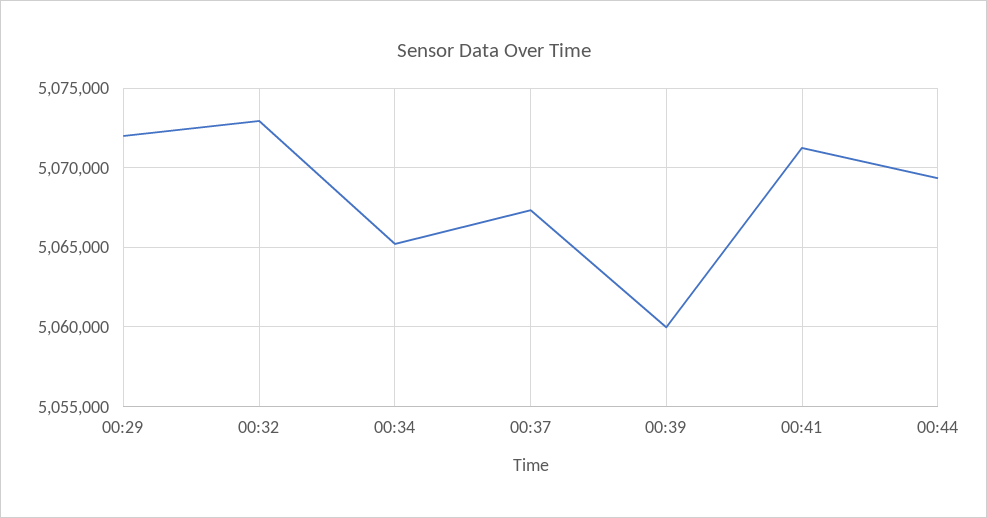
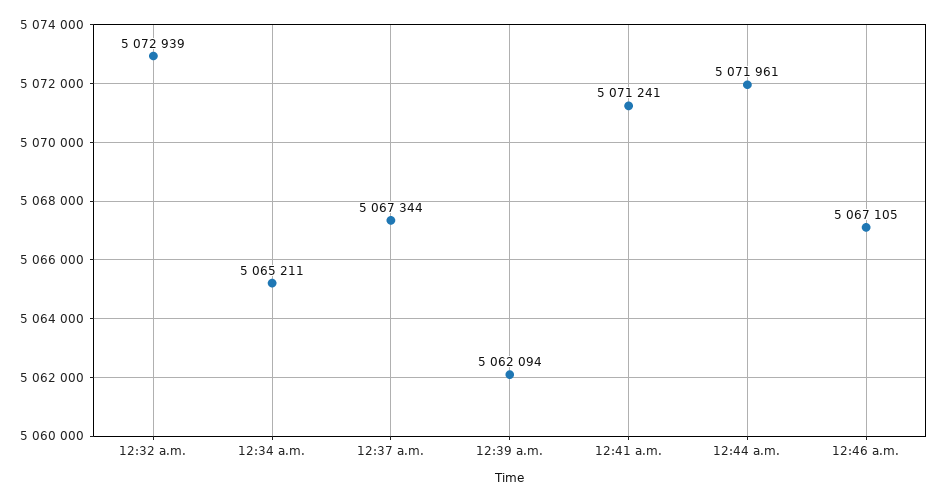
00:29: 5072000 -> none
00:39: 5060000 -> 5062094
00:44: 5069500 -> 5071961
12:46 a.m.: none -> 5067105

